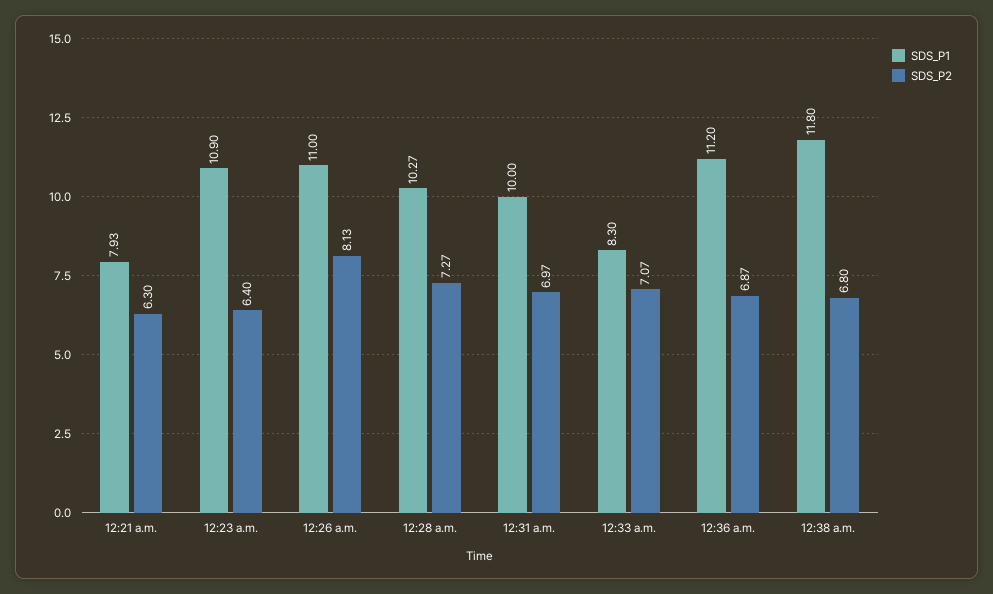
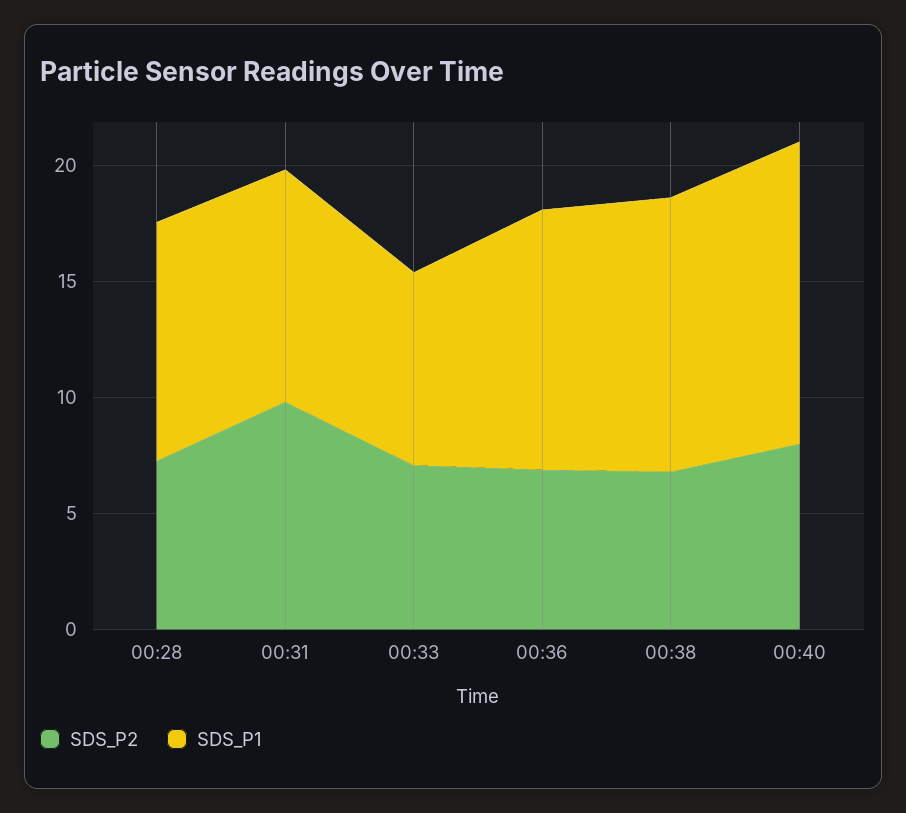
SDS_P1, 12:21 a.m.: 7.93 -> none
SDS_P2, 12:21 a.m.: 6.3 -> none
SDS_P1, 12:23 a.m.: 10.9 -> none
SDS_P2, 12:23 a.m.: 6.4 -> none
SDS_P1, 12:26 a.m.: 11 -> none
SDS_P2, 12:26 a.m.: 8.13 -> none
SDS_P2, 12:31 a.m.: 6.97 -> 10
SDS_P2, 00:40: none -> 8
SDS_P1, 00:40: none -> 13

